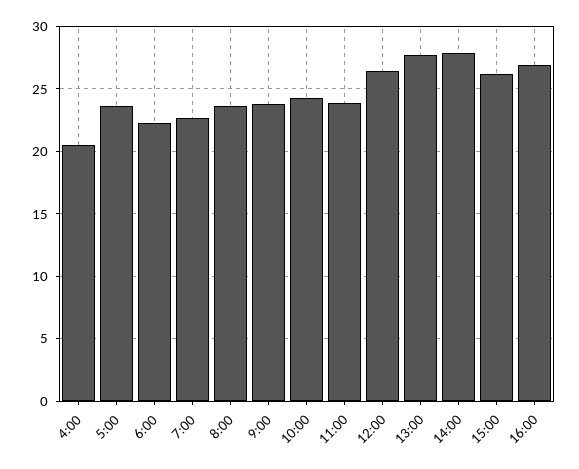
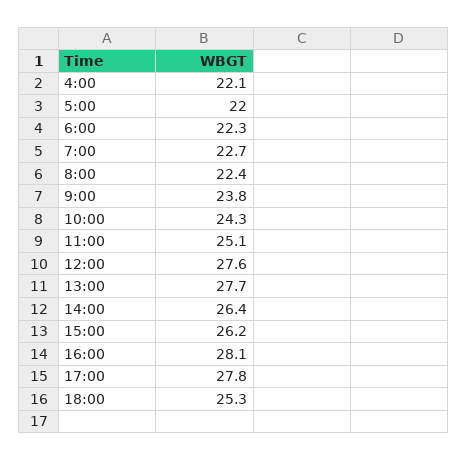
4:00: 20.5 -> 22.1
5:00: 23.5 -> 22
8:00: 23.5 -> 22.4
11:00: 24 -> 25.1
12:00: 26.5 -> 27.6
14:00: 28 -> 26.4
16:00: 27 -> 28.1
17:00: none -> 27.8
18:00: none -> 25.3

